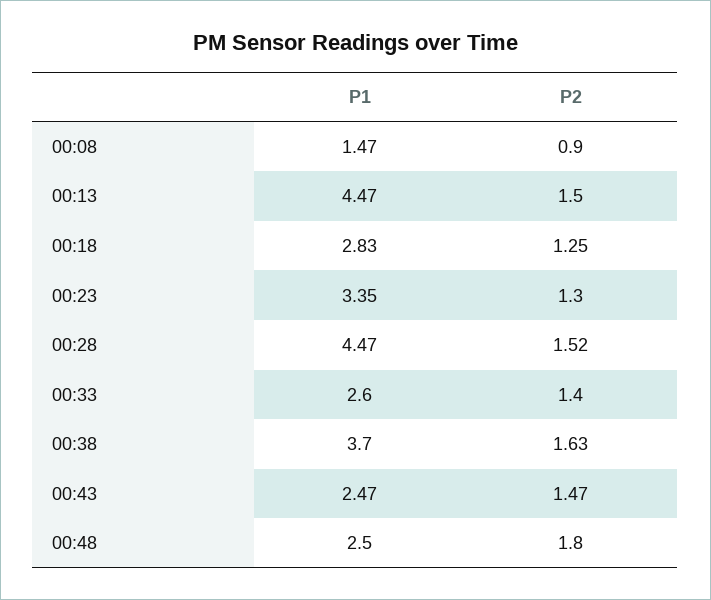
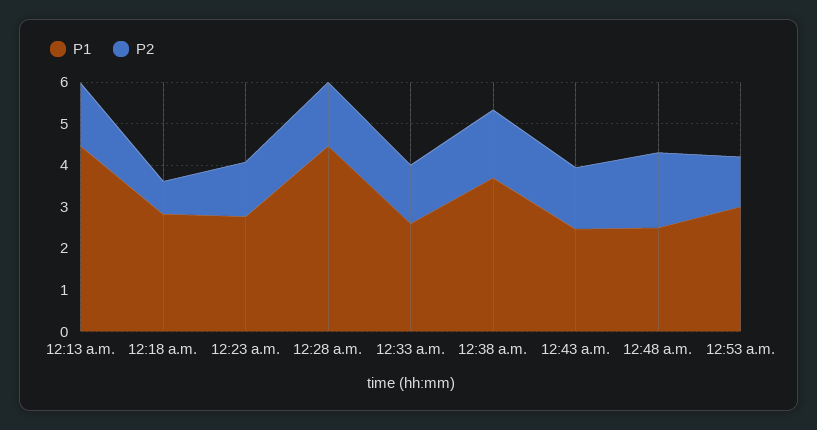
P1, 00:08: 1.47 -> none
P2, 00:08: 0.9 -> none
P2, 00:18: 1.25 -> 0.8
P1, 00:23: 3.35 -> 2.8
P1, 12:53 a.m.: none -> 3
P2, 12:53 a.m.: none -> 1.2

